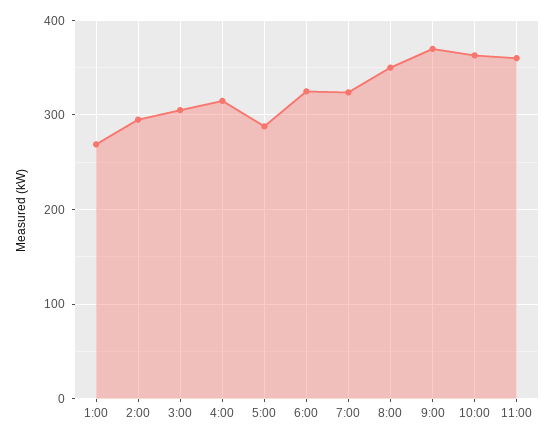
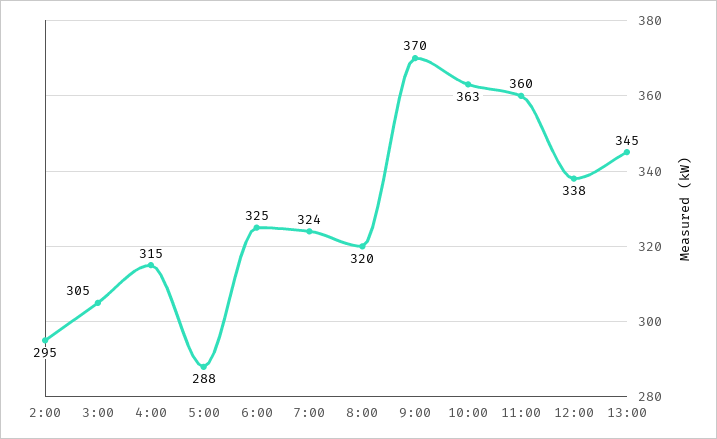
1:00: 270 -> none
8:00: 350 -> 320
12:00: none -> 338
13:00: none -> 345

